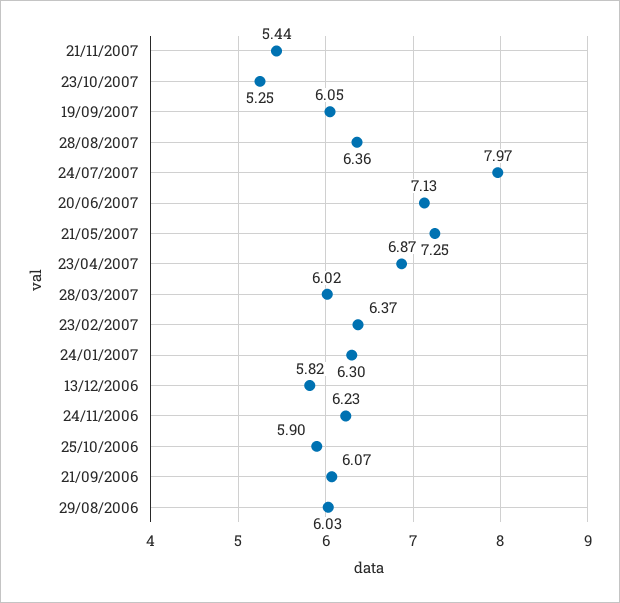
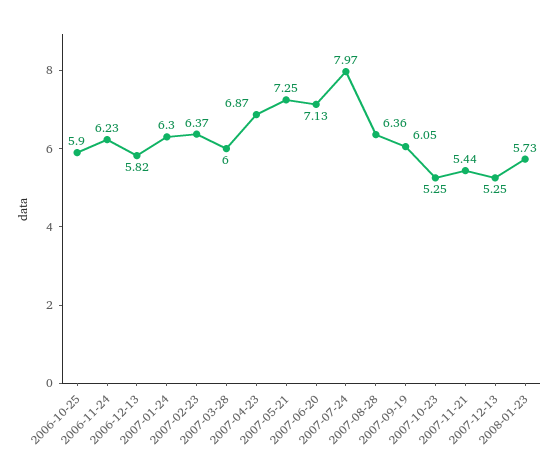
28/03/2007: 6.02 -> 6
21/09/2006: 6.07 -> none
29/08/2006: 6.03 -> none
2007-12-13: none -> 5.25
2008-01-23: none -> 5.73

